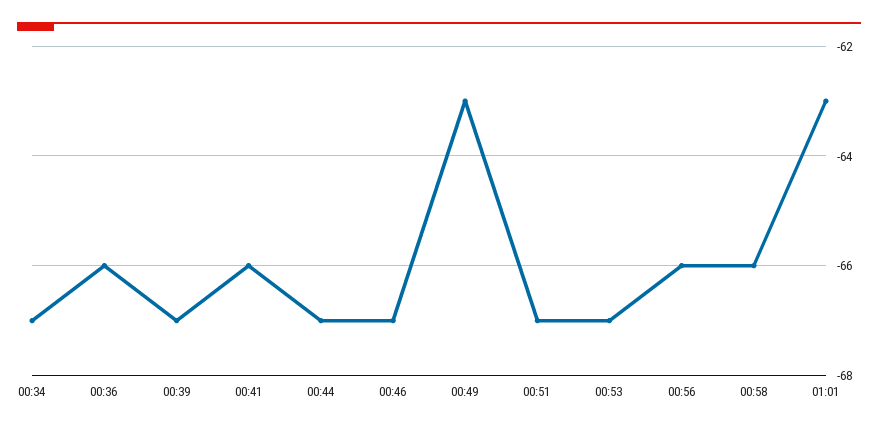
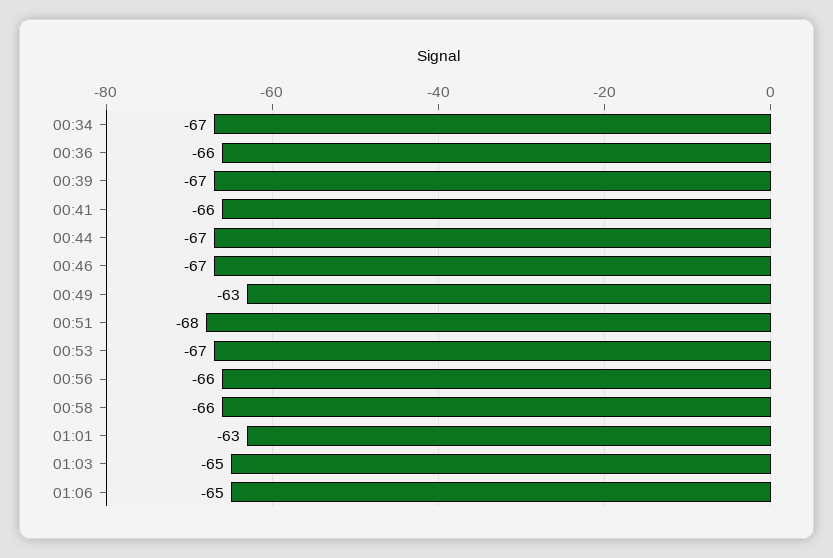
00:51: -67 -> -68
01:03: none -> -65
01:06: none -> -65

